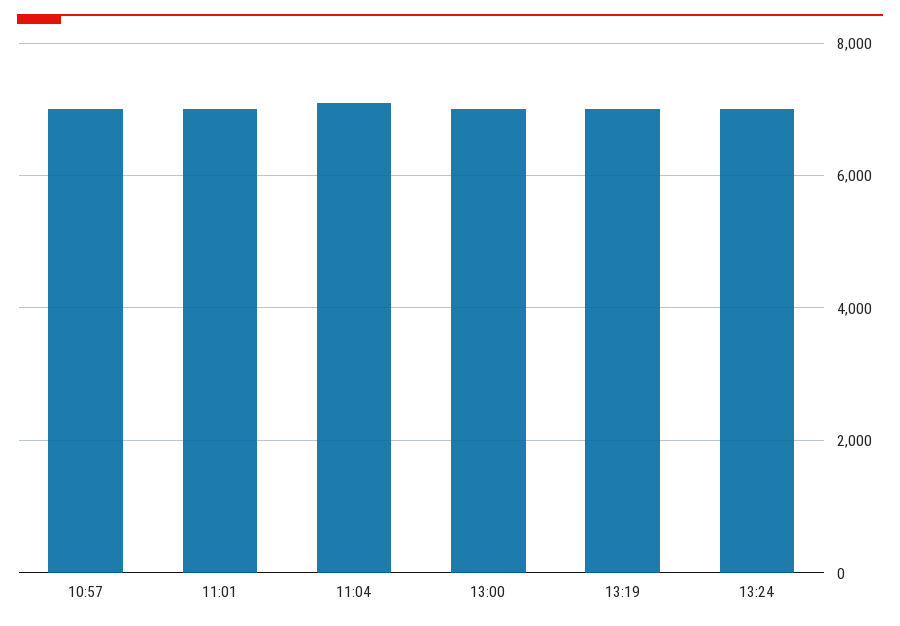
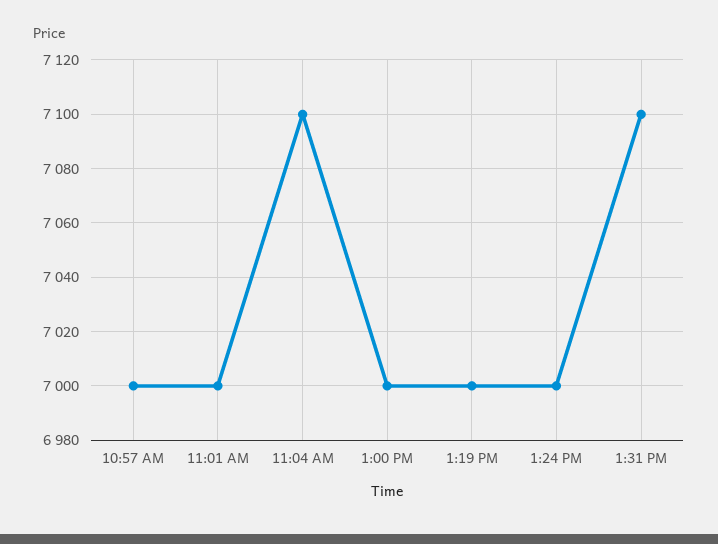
1:31 PM: none -> 7100

